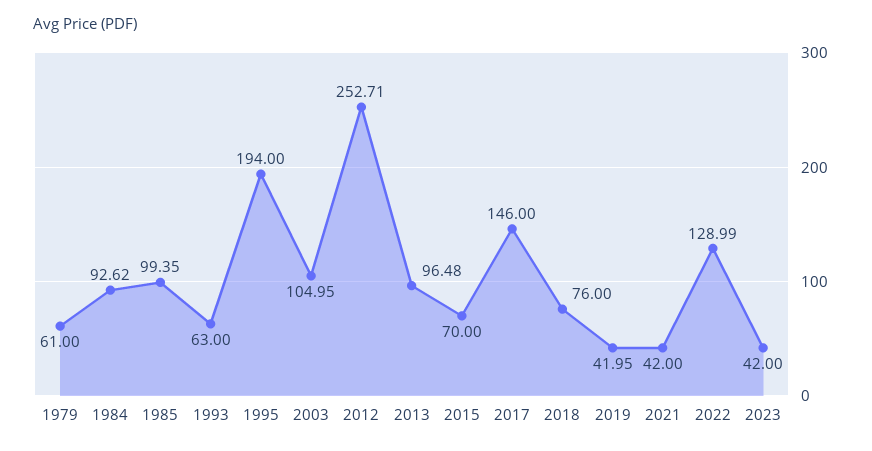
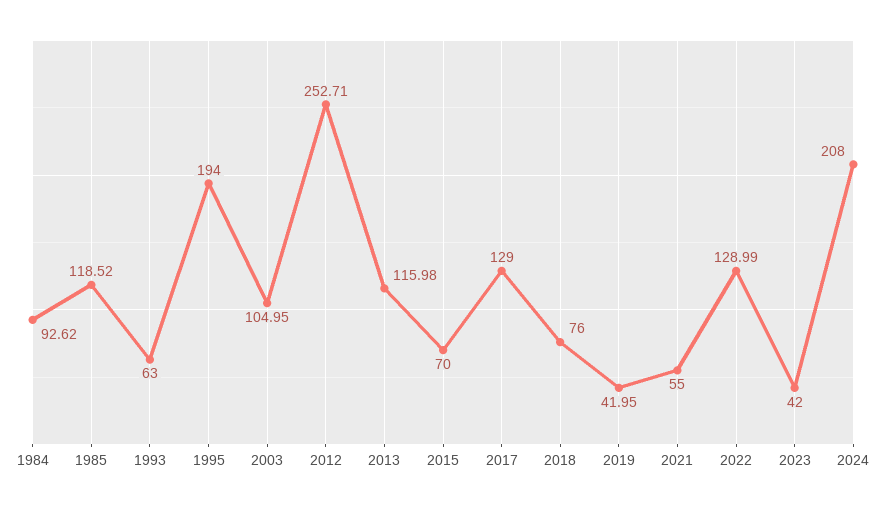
1979: 61 -> none
1985: 99.35 -> 118.52
2013: 96.48 -> 115.98
2017: 146 -> 129
2021: 42 -> 55
2024: none -> 208

